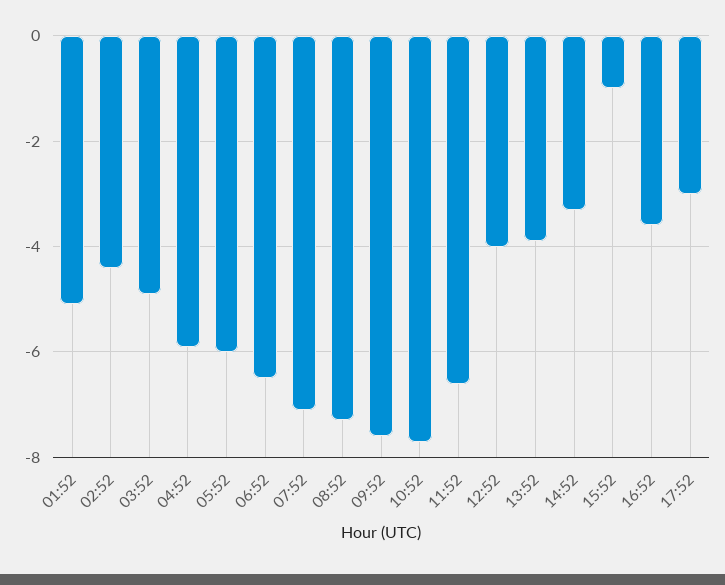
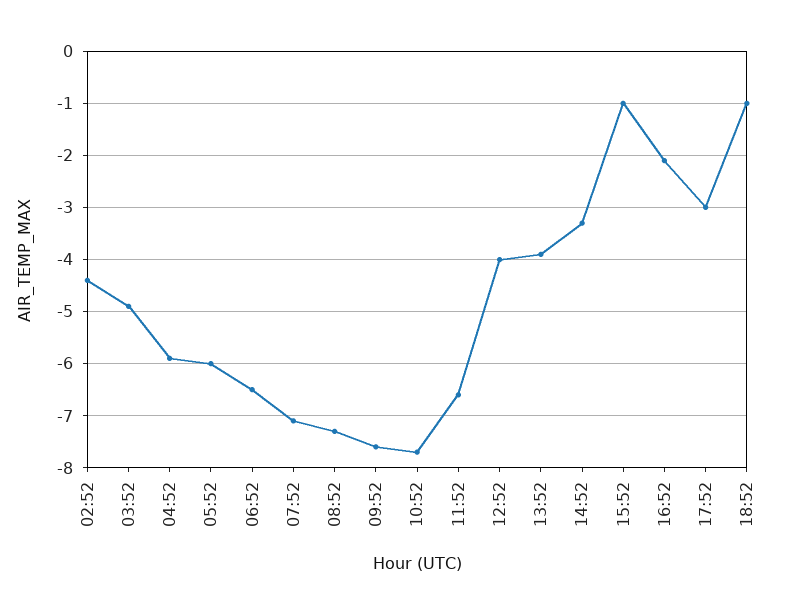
01:52: -5 -> none
16:52: -3.5 -> -2
18:52: none -> -1

